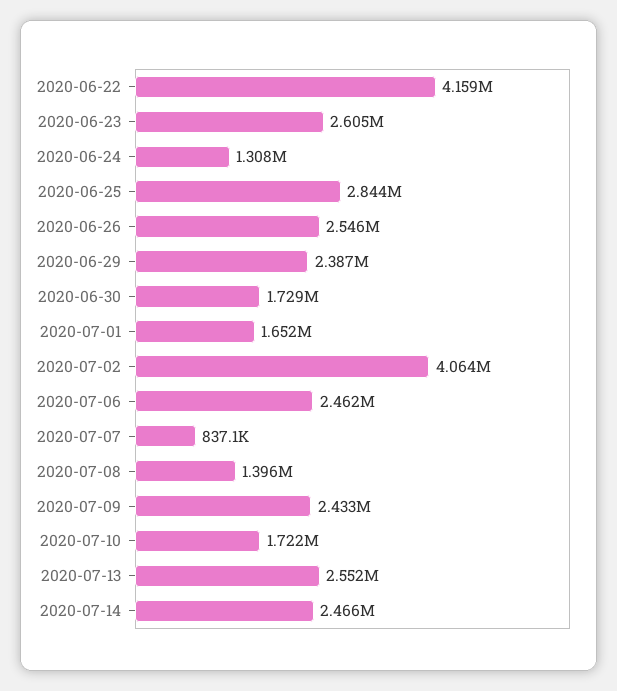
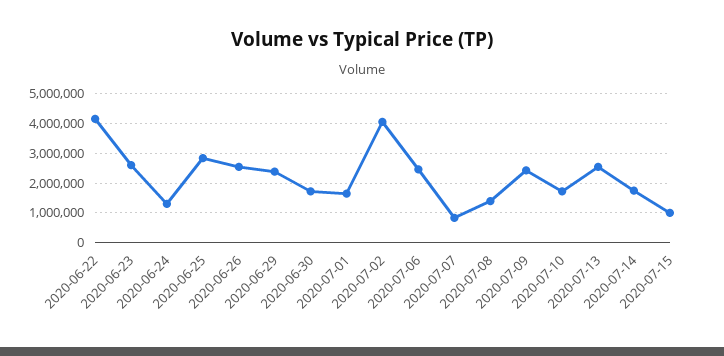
2020-07-14: 2466000 -> 1750000
2020-07-15: none -> 1000000

